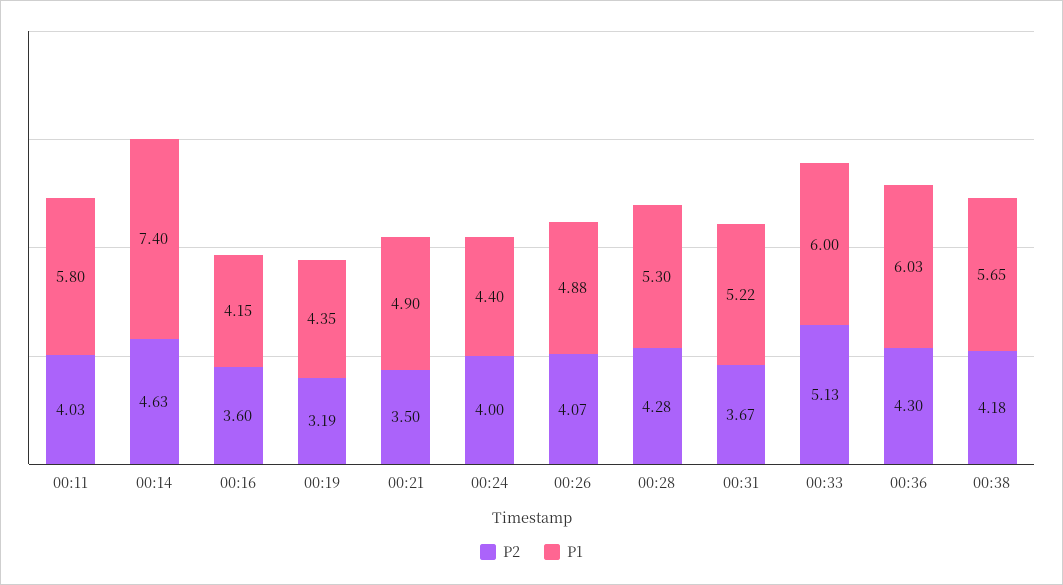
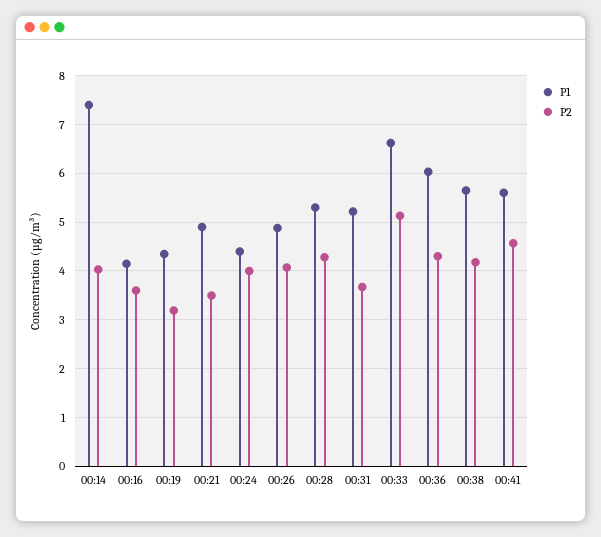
P2, 00:11: 4.03 -> none
P1, 00:11: 5.8 -> none
P2, 00:14: 4.63 -> 4
P1, 00:33: 6 -> 6.6
P1, 00:41: none -> 5.6
P2, 00:41: none -> 4.6

